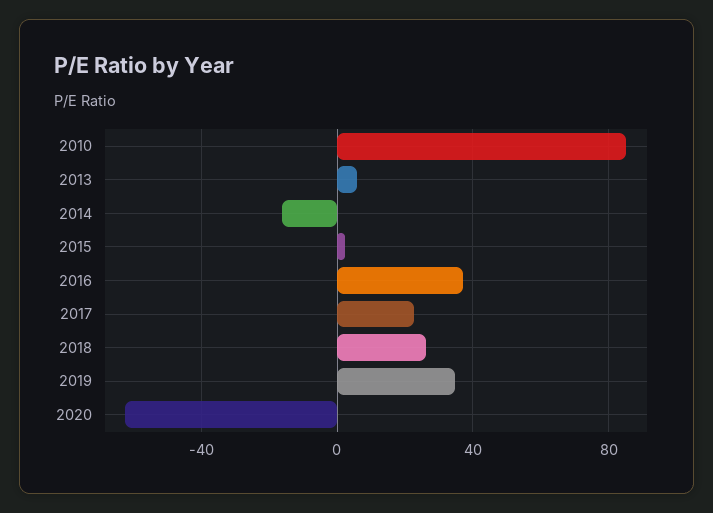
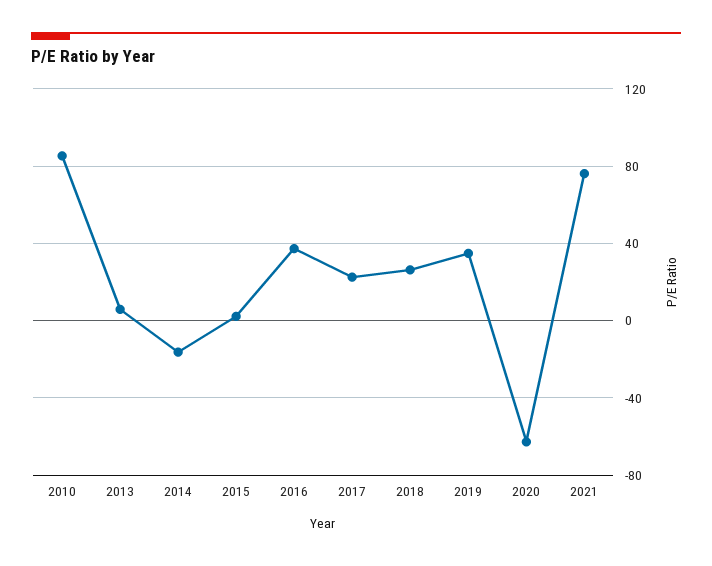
2021: none -> 75

